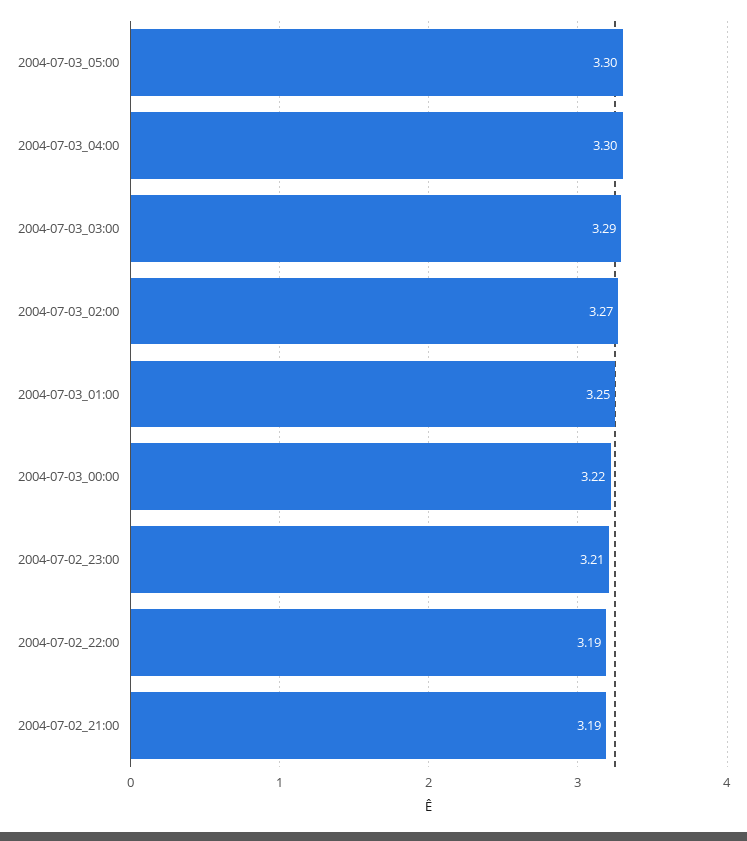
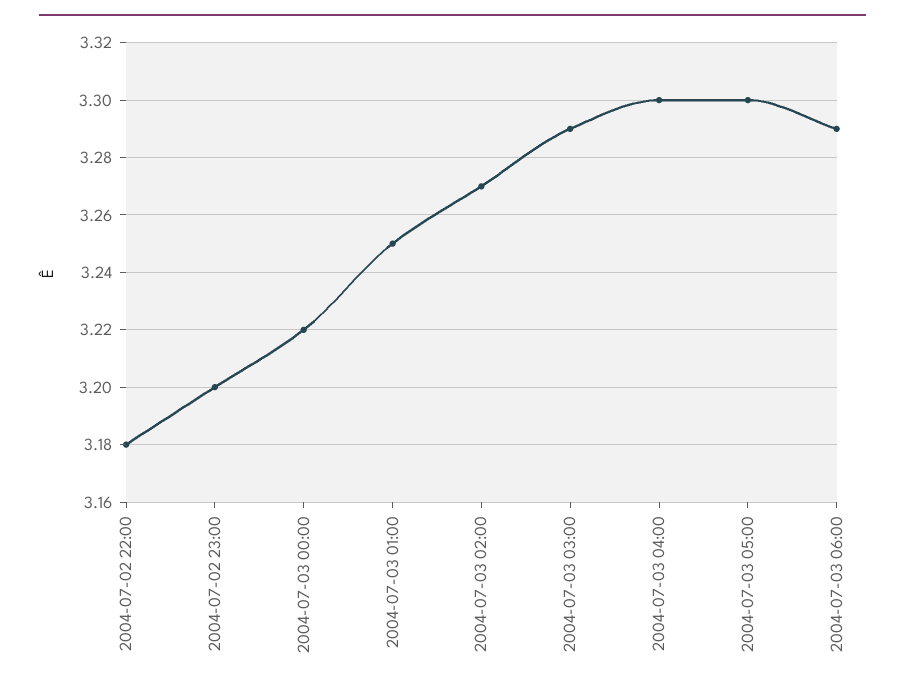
2004-07-02_23:00: 3.21 -> 3.2
2004-07-02_22:00: 3.19 -> 3.18
2004-07-02_21:00: 3.19 -> none
2004-07-03 06:00: none -> 3.29

